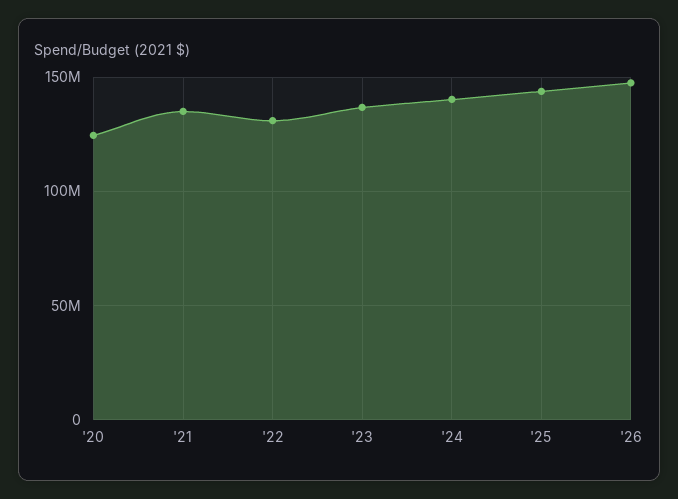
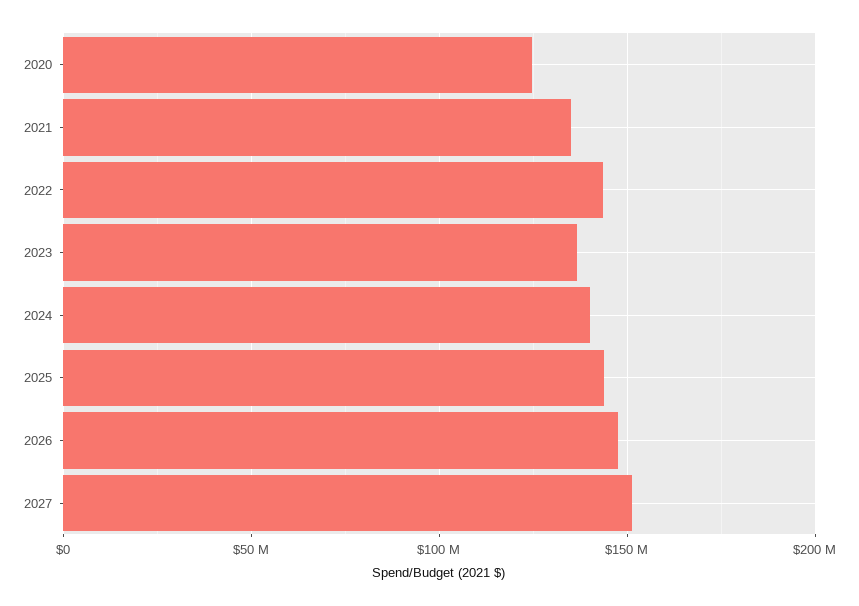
'22: 130000000 -> 145000000
2027: none -> 150000000

